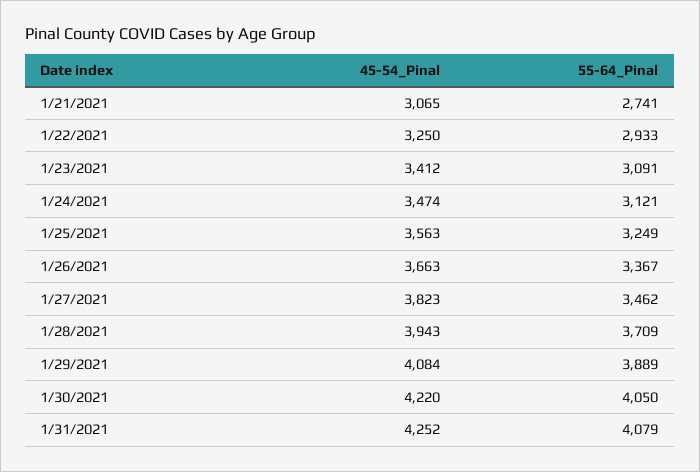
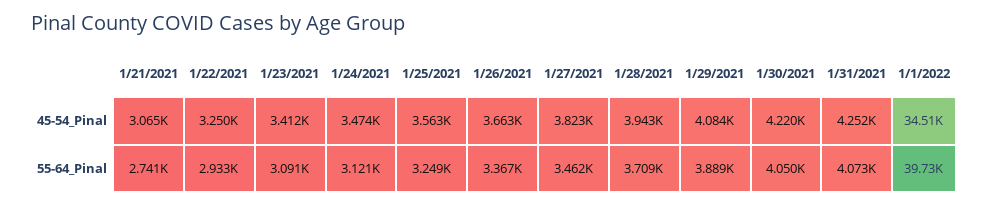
55-64_Pinal, 1/31/2021: 4079 -> 4073
45-54_Pinal, 1/1/2022: none -> 34510
55-64_Pinal, 1/1/2022: none -> 39730

